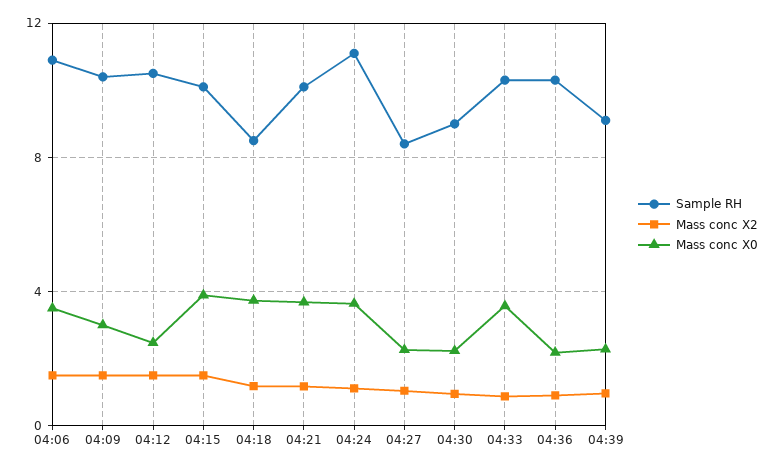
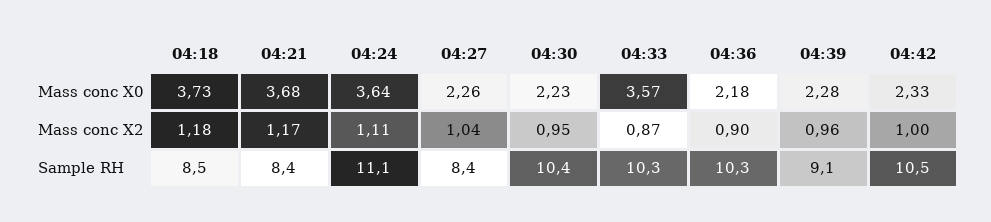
Sample RH, 04:06: 11 -> none
Mass conc X2, 04:06: 1.5 -> none
Mass conc X0, 04:06: 3.5 -> none
Sample RH, 04:09: 10.5 -> none
Mass conc X2, 04:09: 1.5 -> none
Mass conc X0, 04:09: 3 -> none
Sample RH, 04:12: 10.5 -> none
Mass conc X2, 04:12: 1.5 -> none
Mass conc X0, 04:12: 2.5 -> none
Sample RH, 04:15: 10 -> none
Mass conc X2, 04:15: 1.5 -> none
Mass conc X0, 04:15: 4 -> none
Sample RH, 04:21: 10 -> 8.4
Sample RH, 04:30: 9 -> 10.4
Mass conc X0, 04:42: none -> 2.33
Mass conc X2, 04:42: none -> 1
Sample RH, 04:42: none -> 10.5

